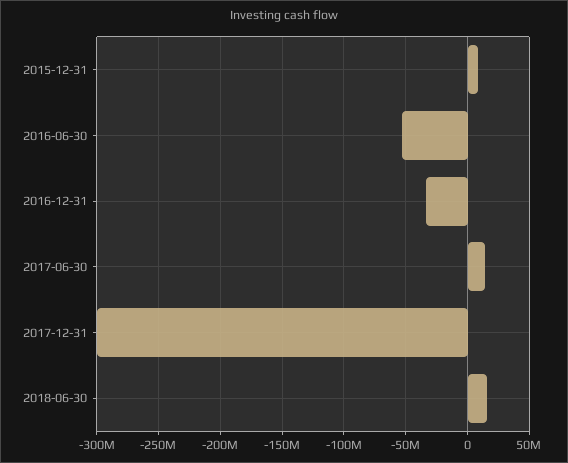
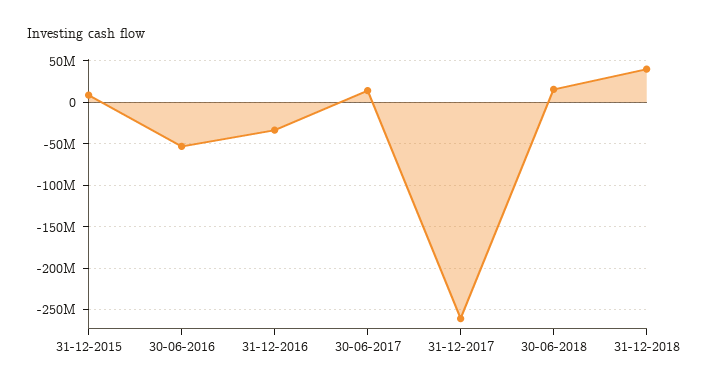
2017-12-31: -300000000 -> -260000000
31-12-2018: none -> 40000000

